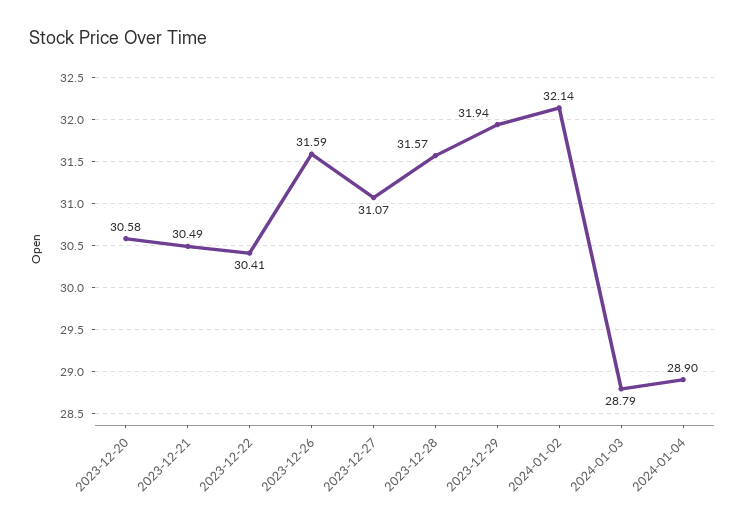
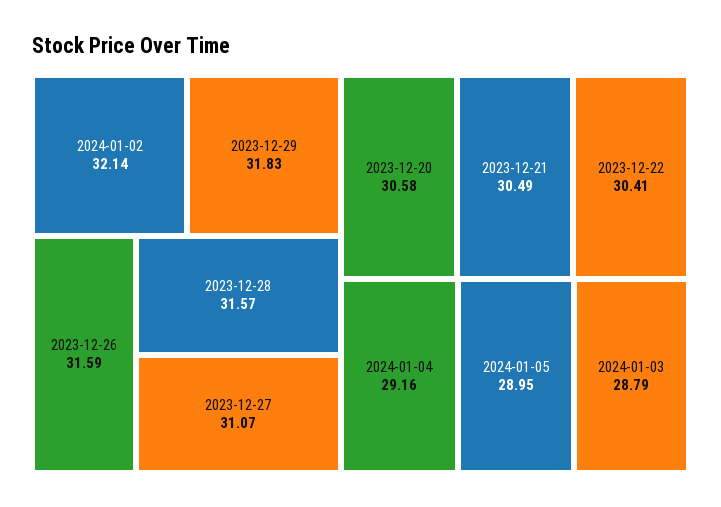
2023-12-29: 31.94 -> 31.83
2024-01-04: 28.9 -> 29.16
2024-01-05: none -> 28.95

